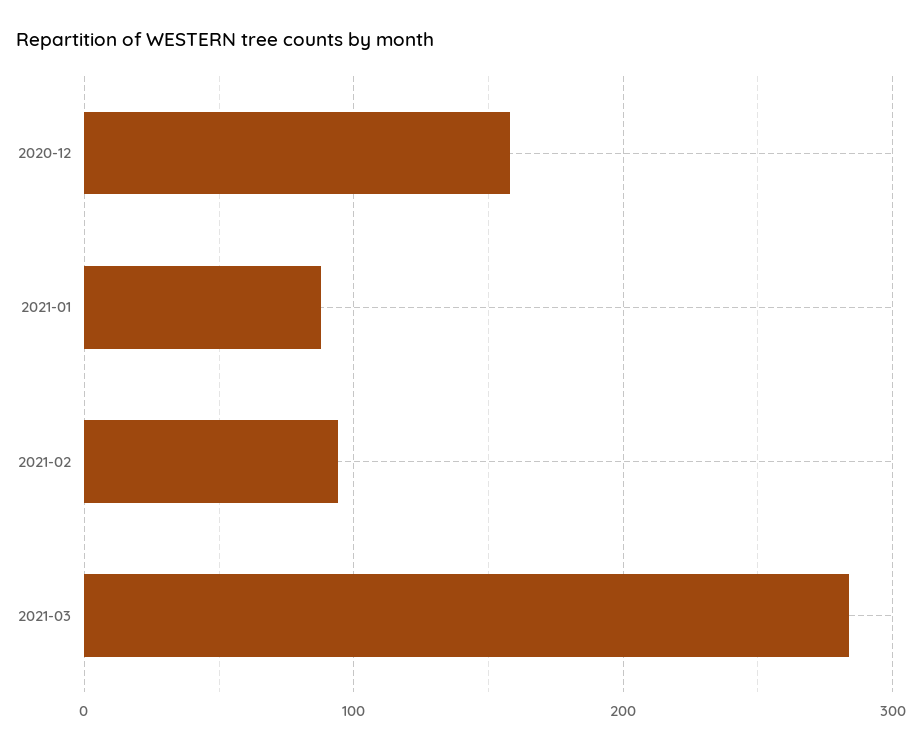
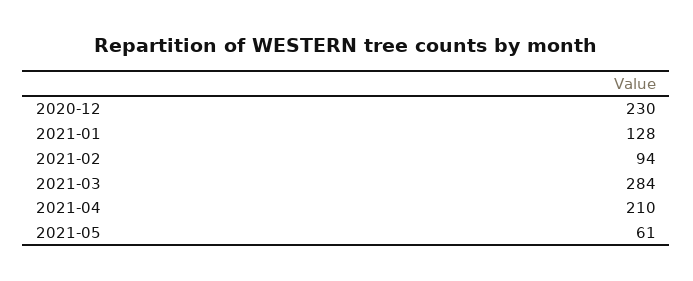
2020-12: 160 -> 230
2021-01: 90 -> 128
2021-04: none -> 210
2021-05: none -> 61

